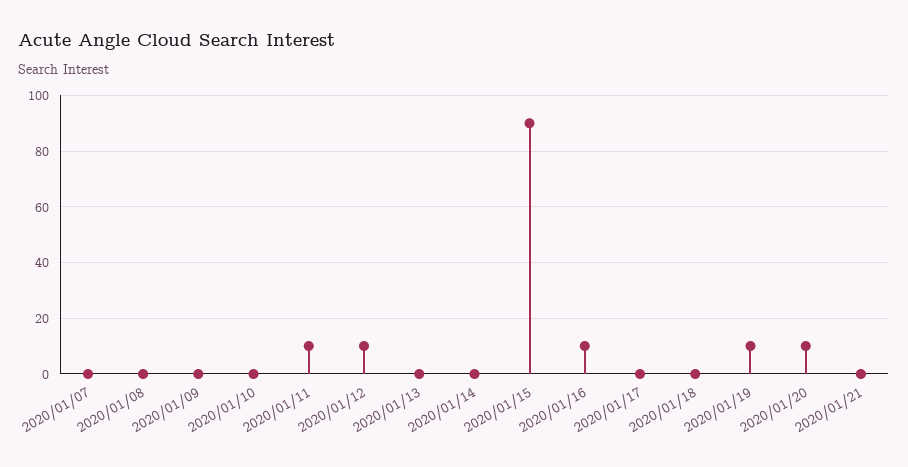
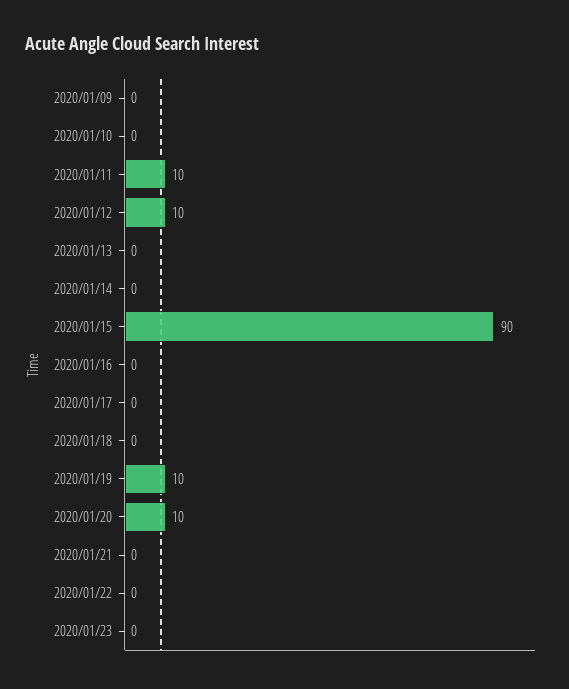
2020/01/07: 0 -> none
2020/01/08: 0 -> none
2020/01/16: 10 -> 0
2020/01/22: none -> 0
2020/01/23: none -> 0

